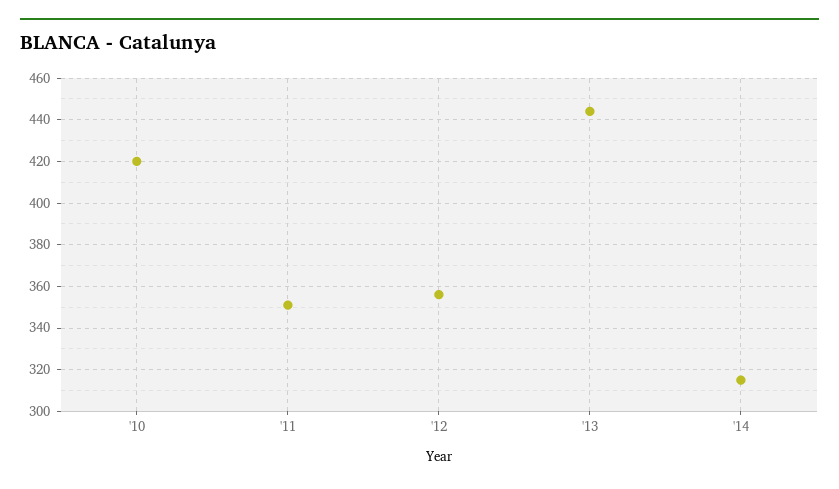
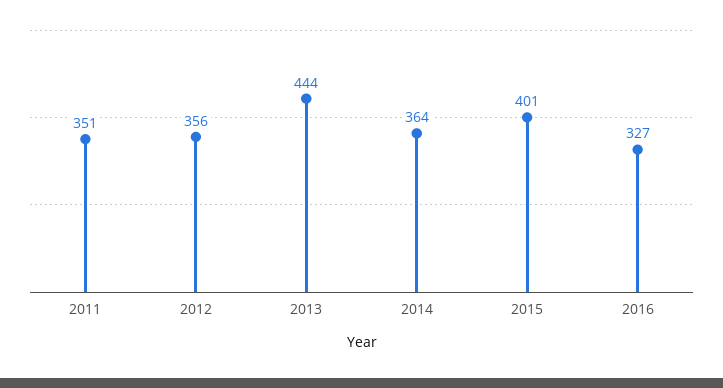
'10: 420 -> none
'14: 315 -> 364
2015: none -> 401
2016: none -> 327

